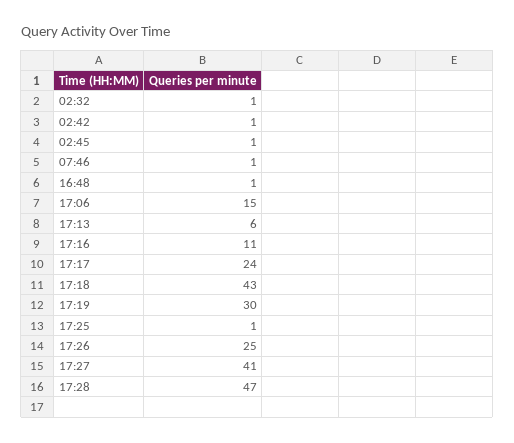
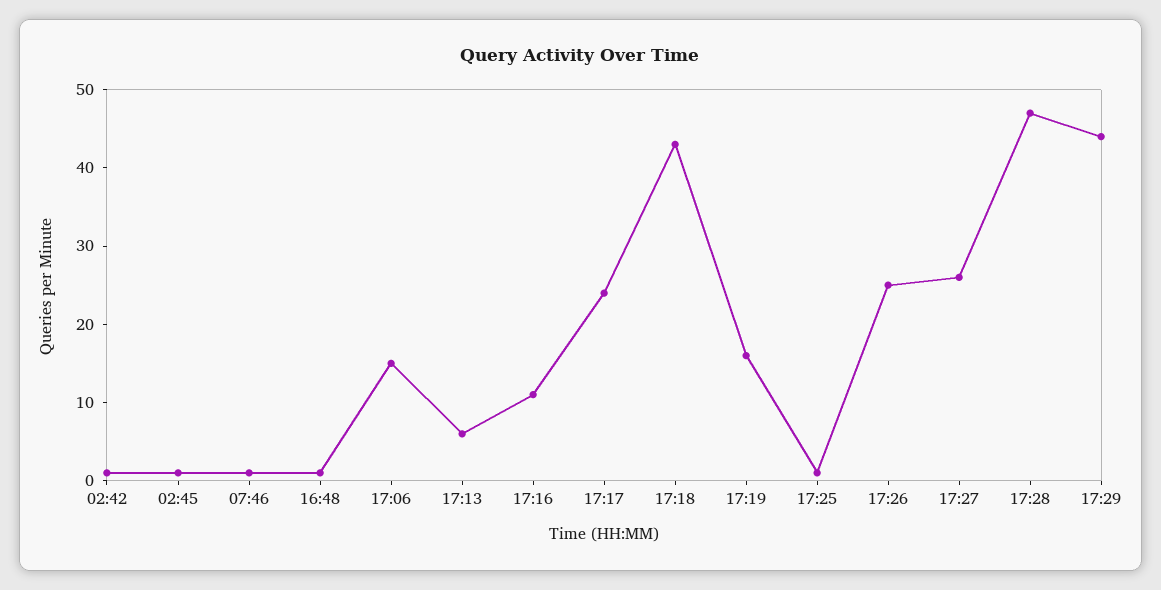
02:32: 1 -> none
17:19: 30 -> 15
17:27: 41 -> 25
17:29: none -> 45

